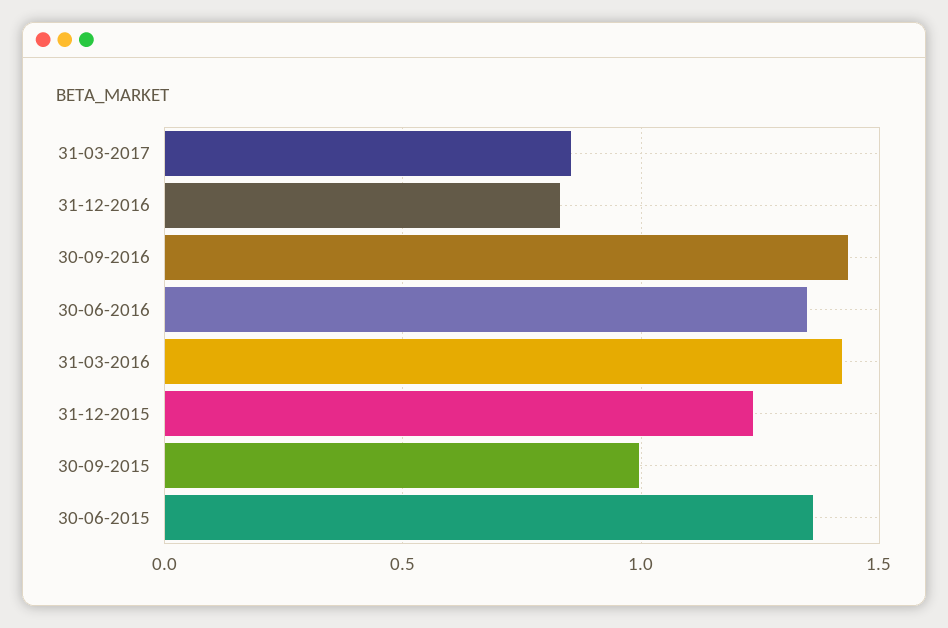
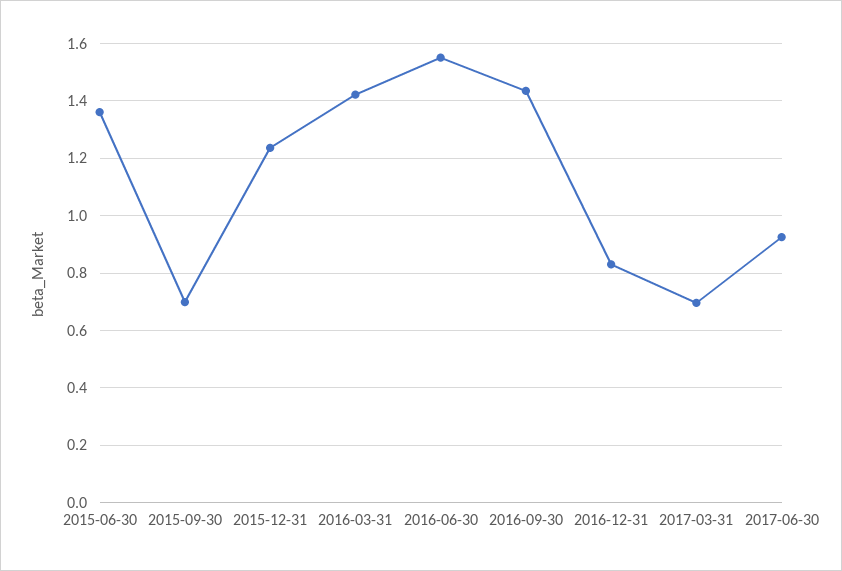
31-03-2017: 0.85 -> 0.7
30-06-2016: 1.35 -> 1.55
30-09-2015: 1 -> 0.7
2017-06-30: none -> 0.925

